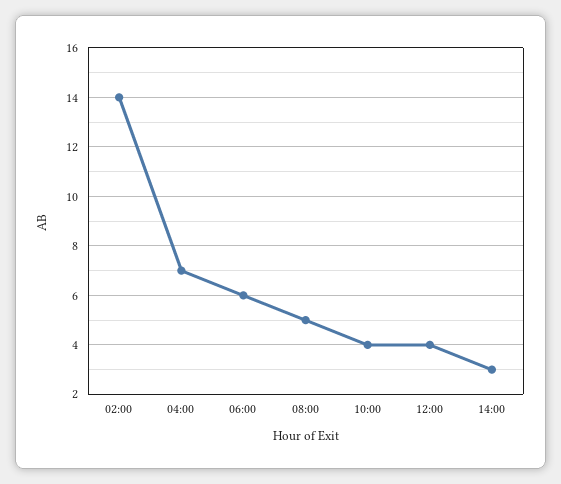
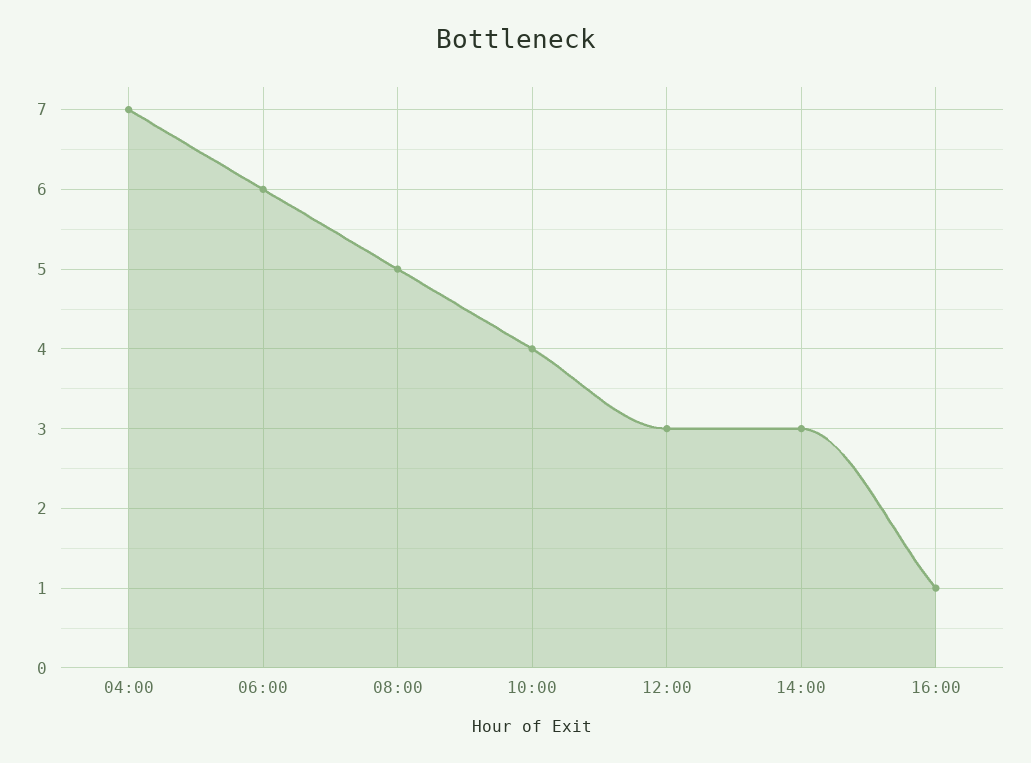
02:00: 14 -> none
12:00: 4 -> 3
16:00: none -> 1

